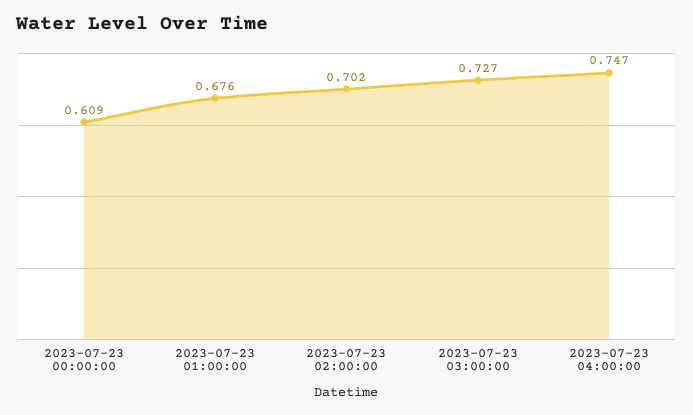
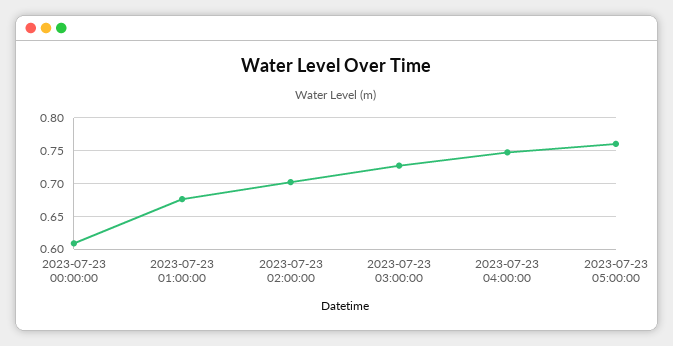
2023-07-23 05:00:00: none -> 0.76

